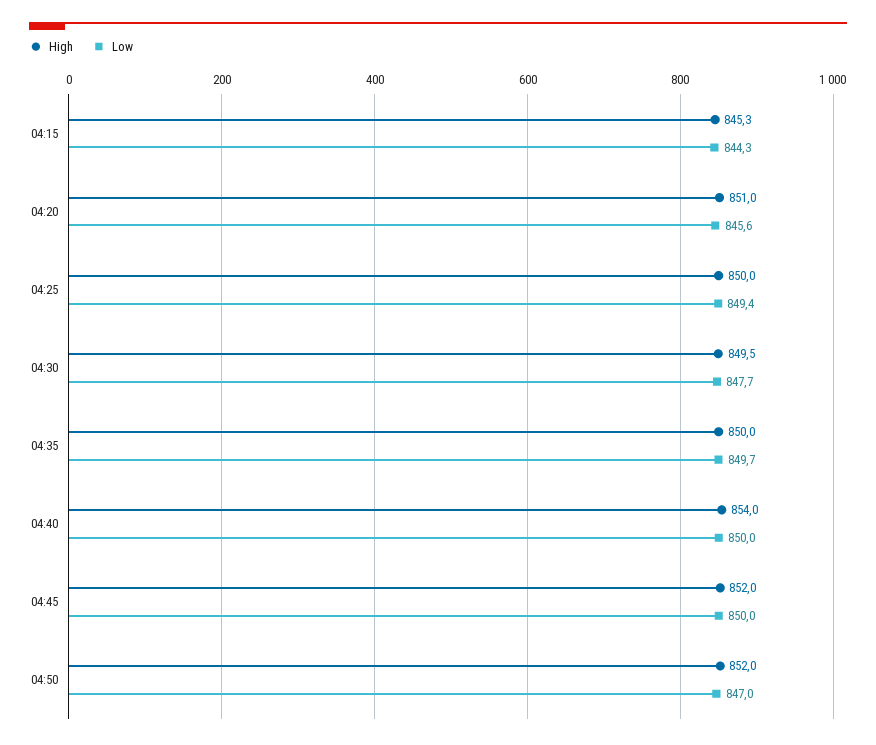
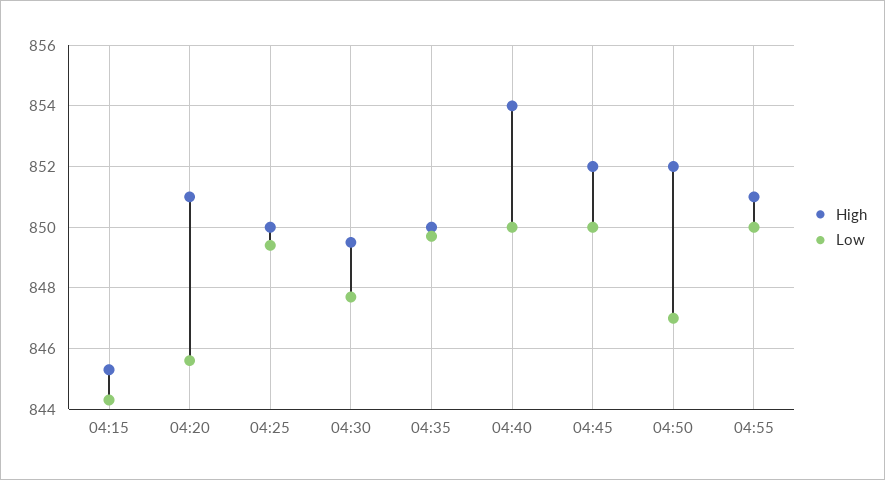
High, 04:55: none -> 851
Low, 04:55: none -> 850

